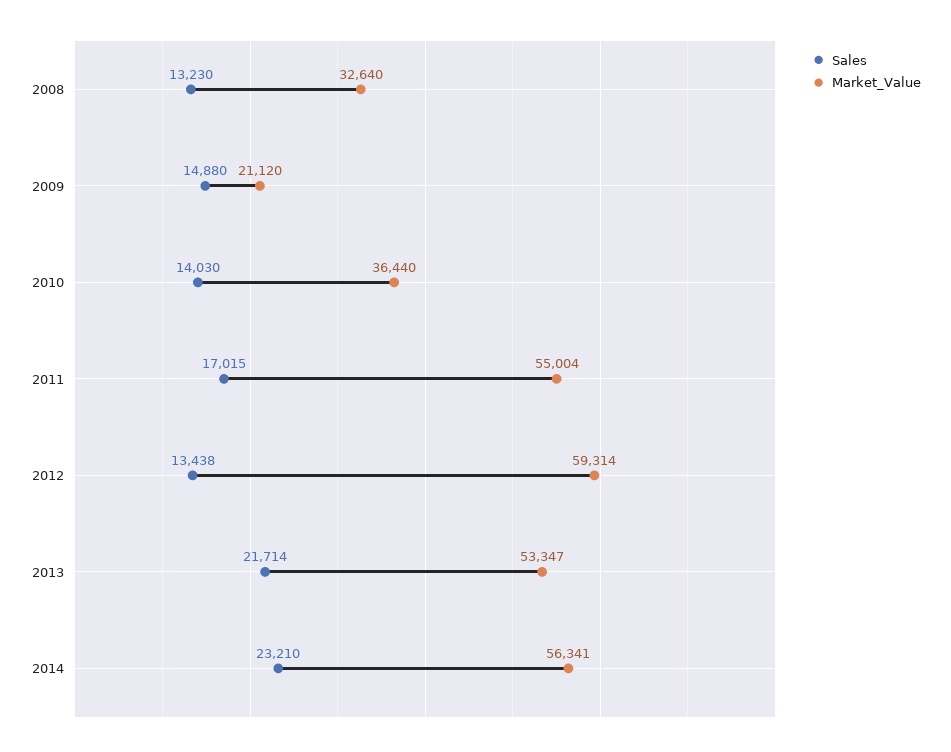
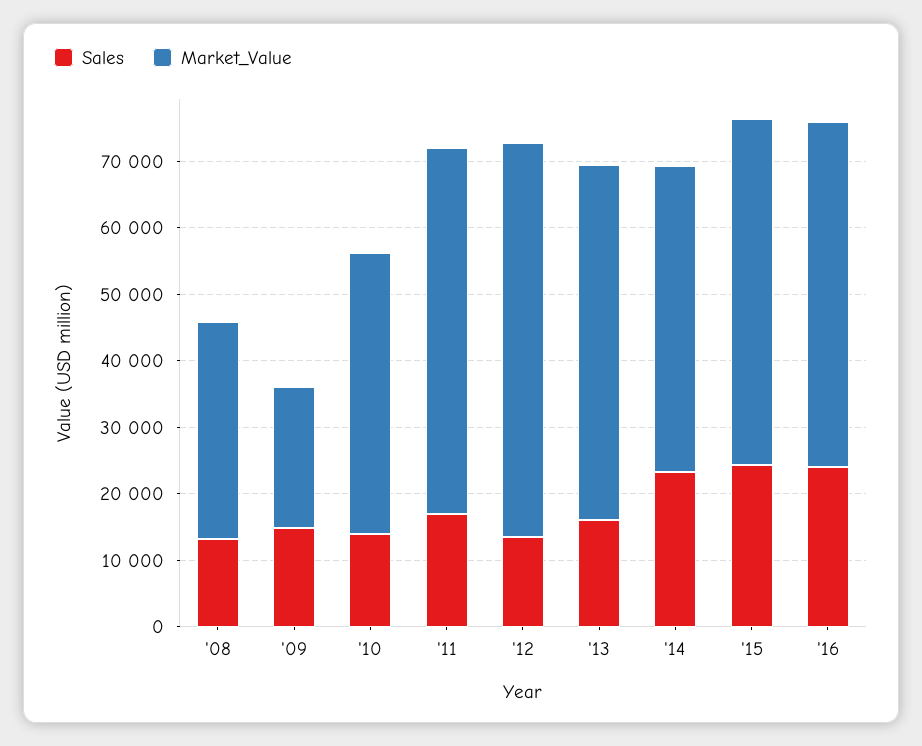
Market_Value, 2010: 36440 -> 42000
Sales, 2013: 21714 -> 16000
Market_Value, 2014: 56341 -> 46000
Sales, '15: none -> 24000
Market_Value, '15: none -> 52000
Sales, '16: none -> 24000
Market_Value, '16: none -> 52000

